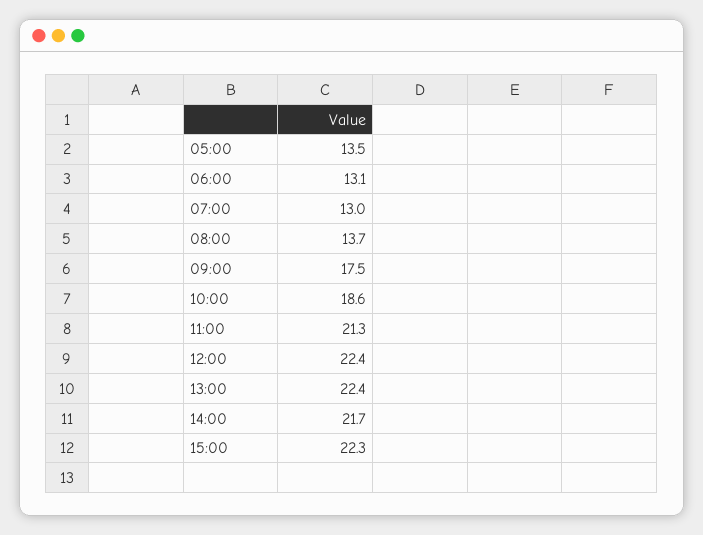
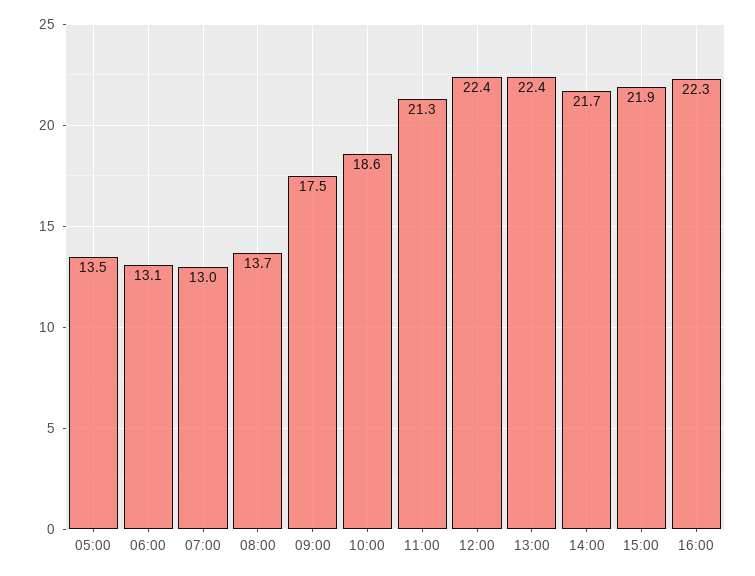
15:00: 22.3 -> 21.9
16:00: none -> 22.3

